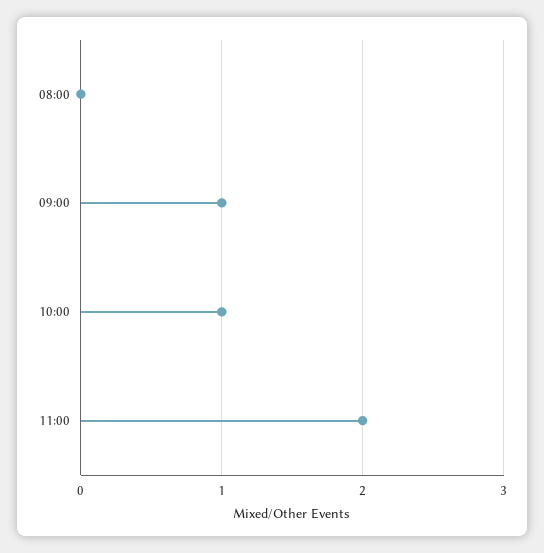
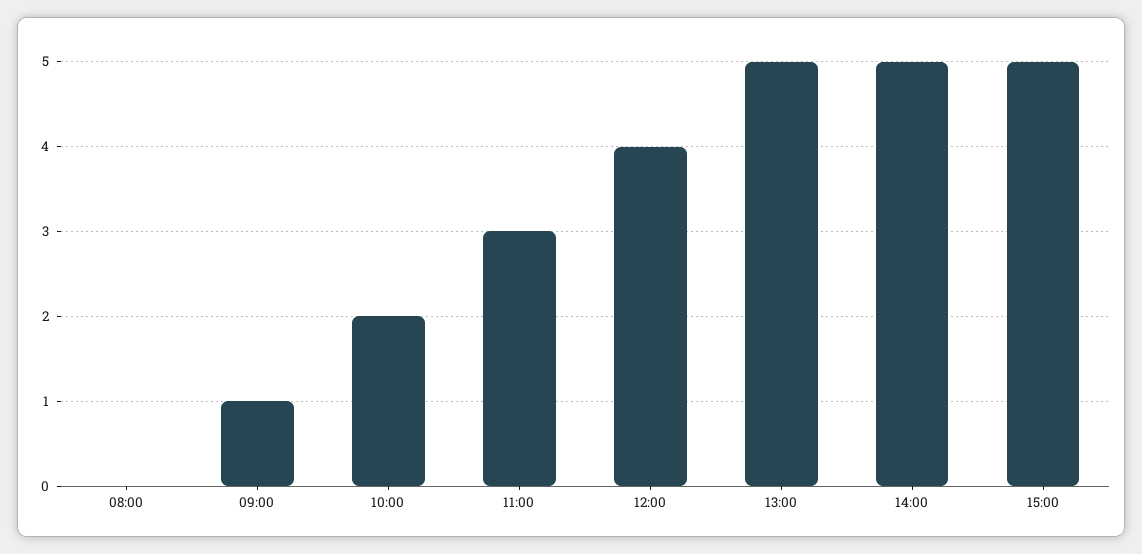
10:00: 1 -> 2
11:00: 2 -> 3
12:00: none -> 4
13:00: none -> 5
14:00: none -> 5
15:00: none -> 5

